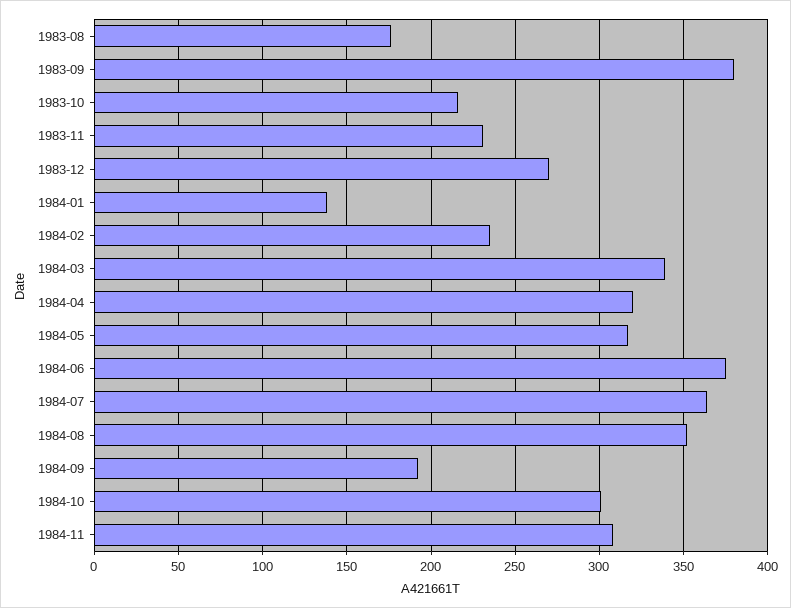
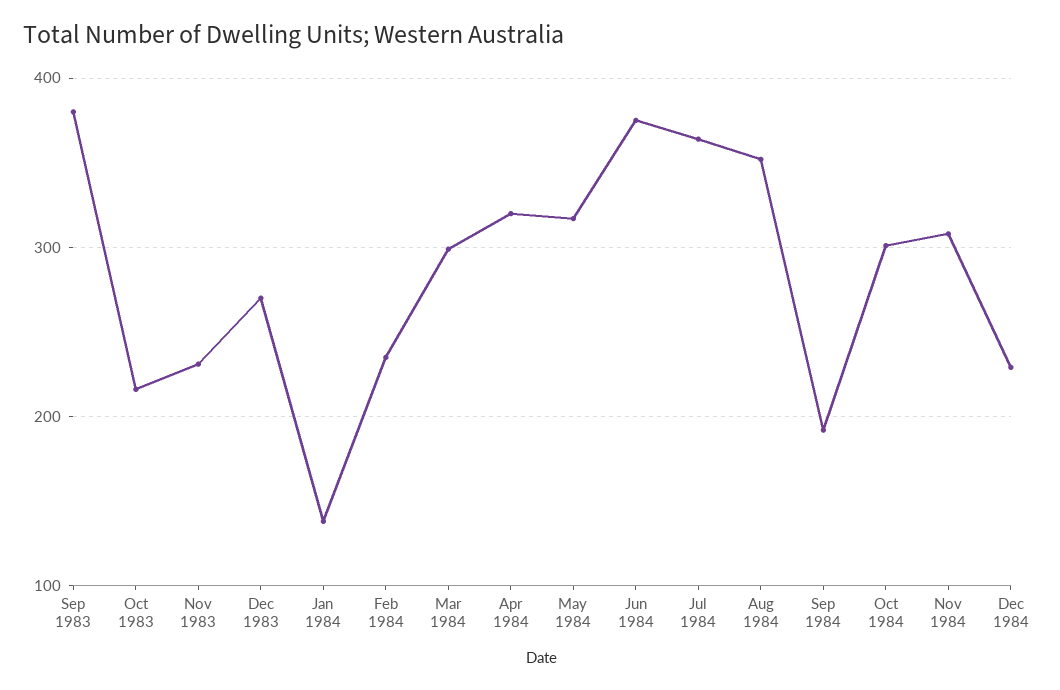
1983-08: 175 -> none
1984-03: 340 -> 300
Dec 1984: none -> 230

